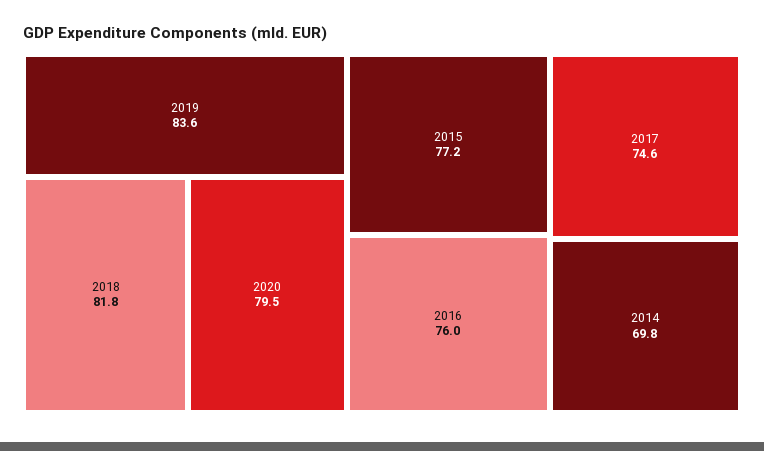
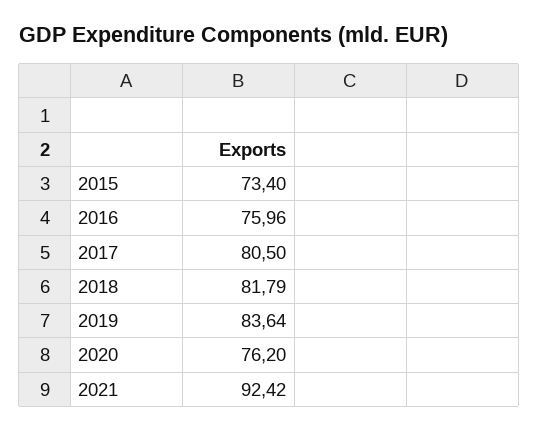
2020: 79.5 -> 76.2
2015: 77.2 -> 73.4
2017: 74.6 -> 80.5
2014: 69.8 -> none
2021: none -> 92.42

